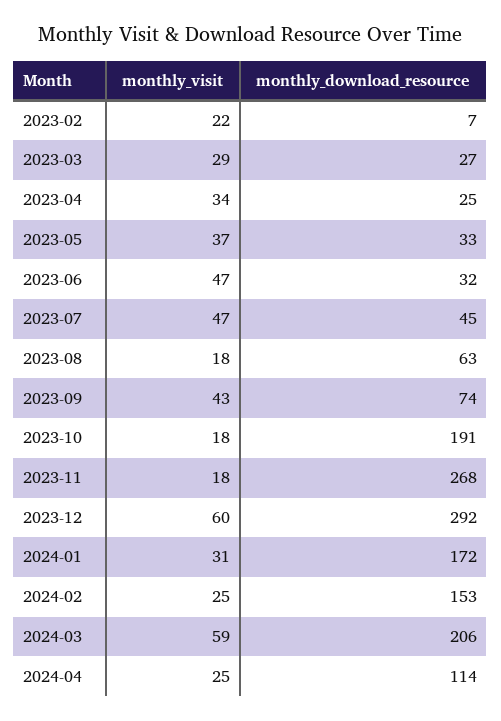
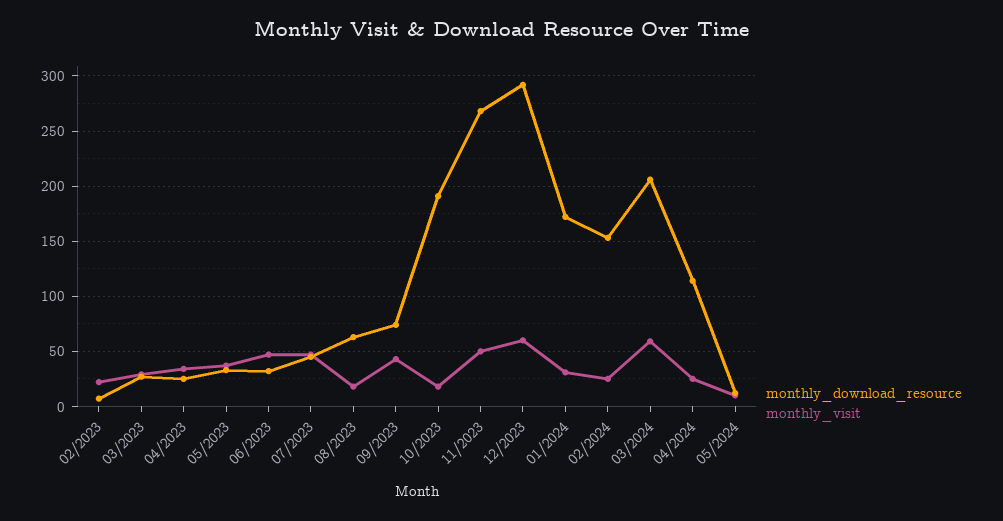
monthly_visit, 2023-11: 18 -> 50
monthly_download_resource, 05/2024: none -> 10
monthly_visit, 05/2024: none -> 10

